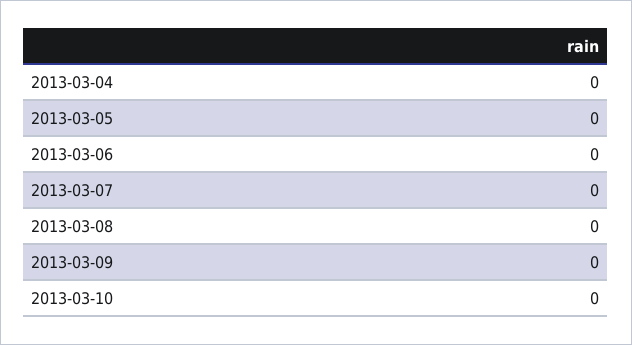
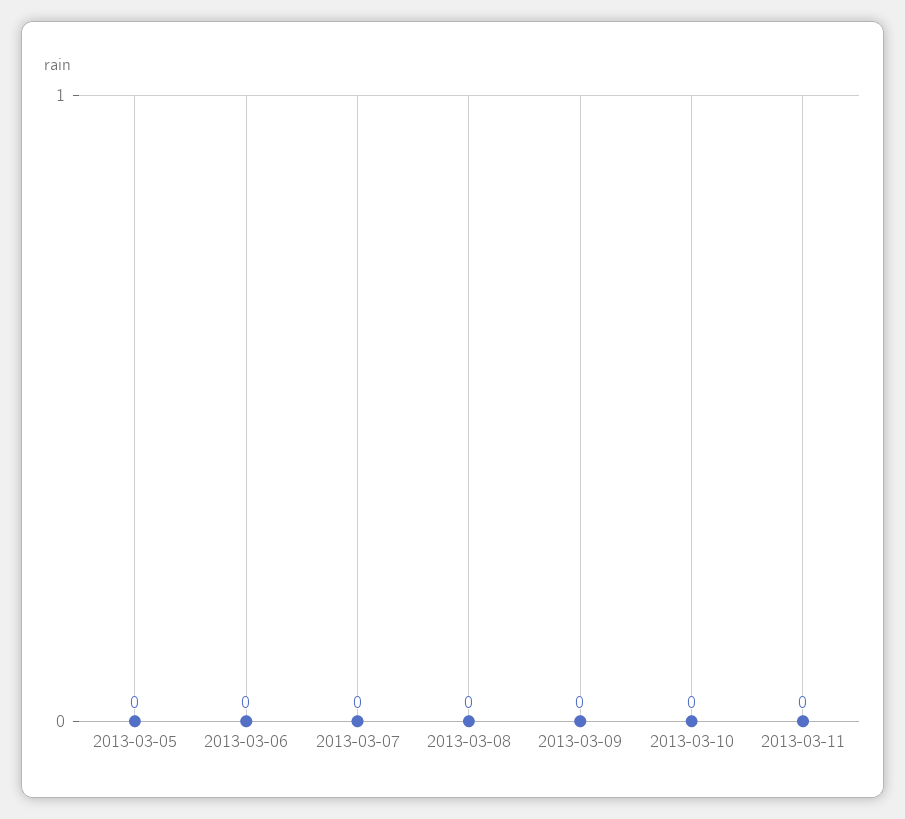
2013-03-04: 0 -> none
2013-03-11: none -> 0

